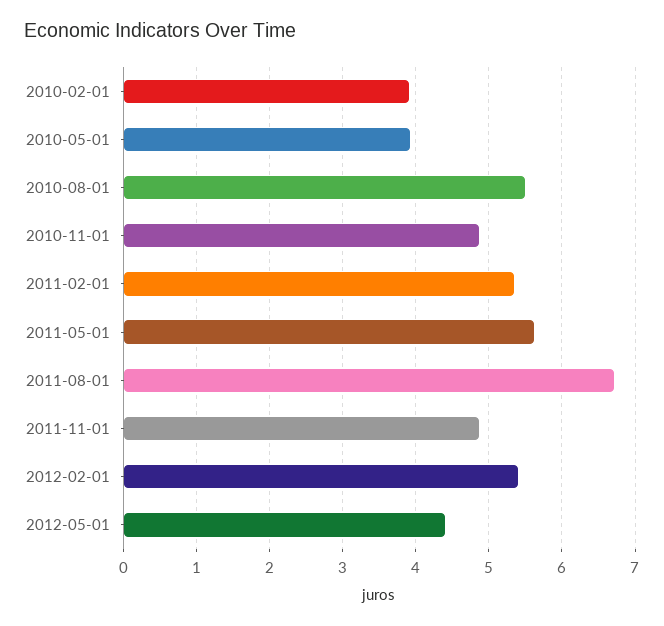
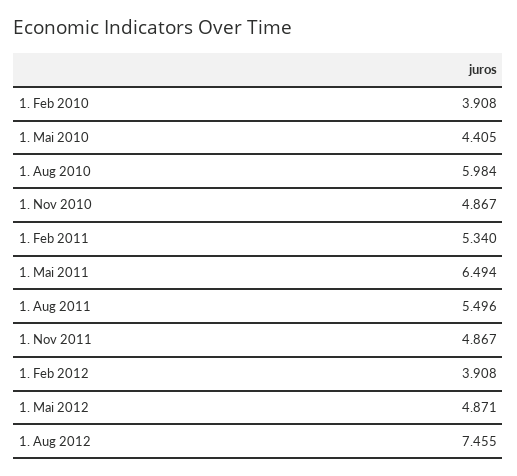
2010-05-01: 3.9 -> 4.405
2010-08-01: 5.5 -> 5.984
2011-05-01: 5.6 -> 6.494
2011-08-01: 6.7 -> 5.496
2012-02-01: 5.4 -> 3.908
2012-05-01: 4.4 -> 4.871
1. Aug 2012: none -> 7.455

